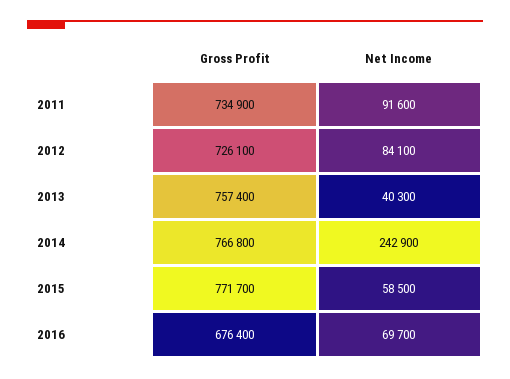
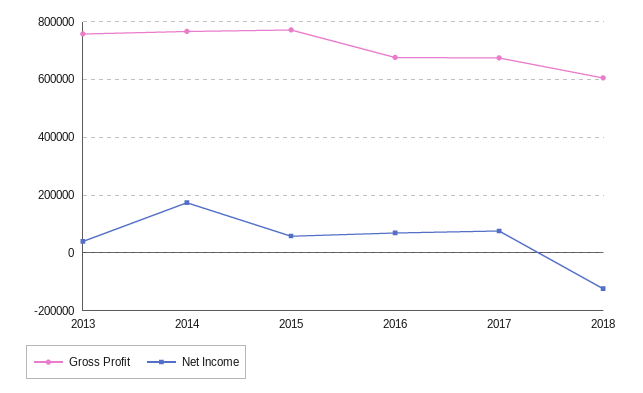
Gross Profit, 2011: 734900 -> none
Net Income, 2011: 91600 -> none
Gross Profit, 2012: 726100 -> none
Net Income, 2012: 84100 -> none
Net Income, 2014: 242900 -> 175000
Gross Profit, 2017: none -> 675000
Net Income, 2017: none -> 75000
Gross Profit, 2018: none -> 600000
Net Income, 2018: none -> -125000

